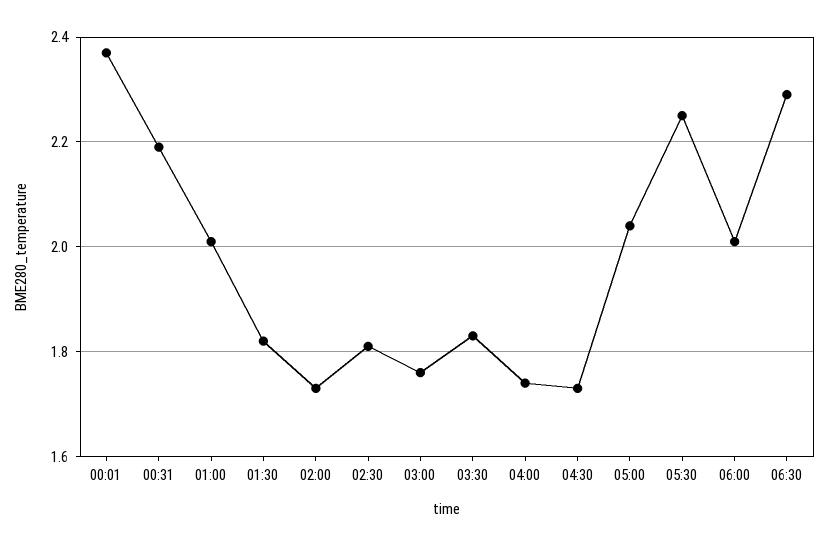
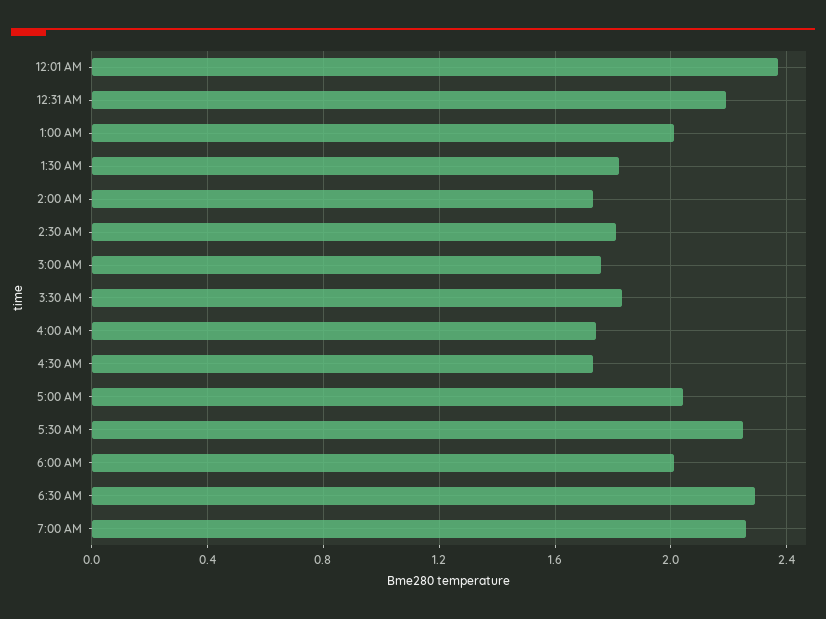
7:00 AM: none -> 2.25

